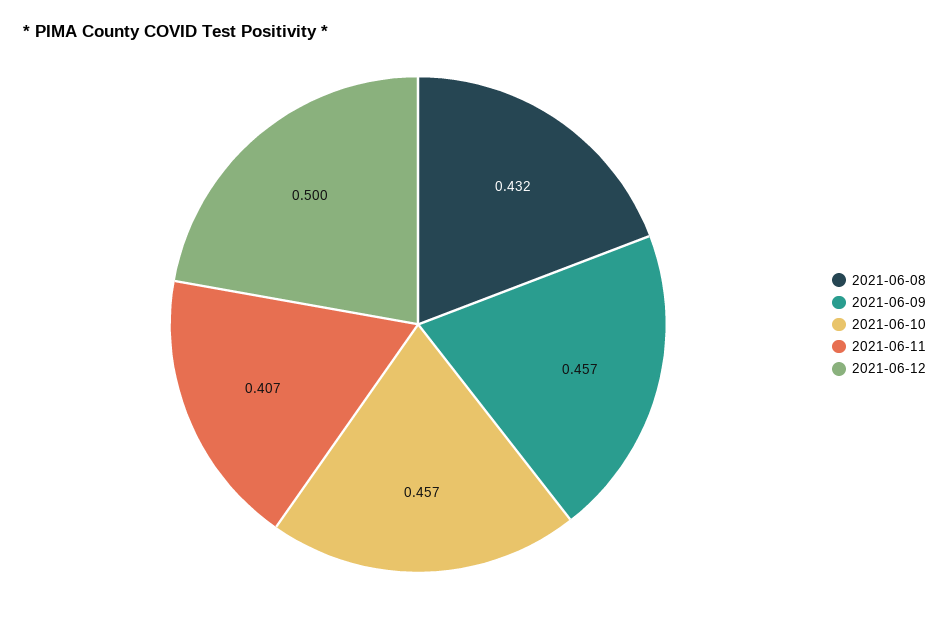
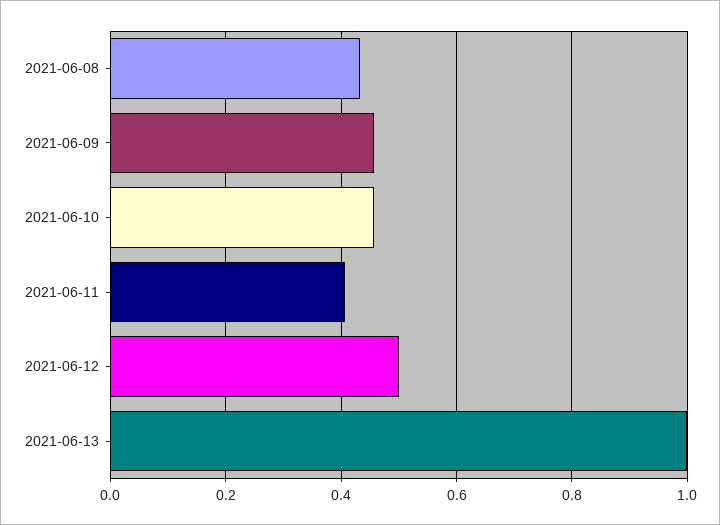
2021-06-13: none -> 1

